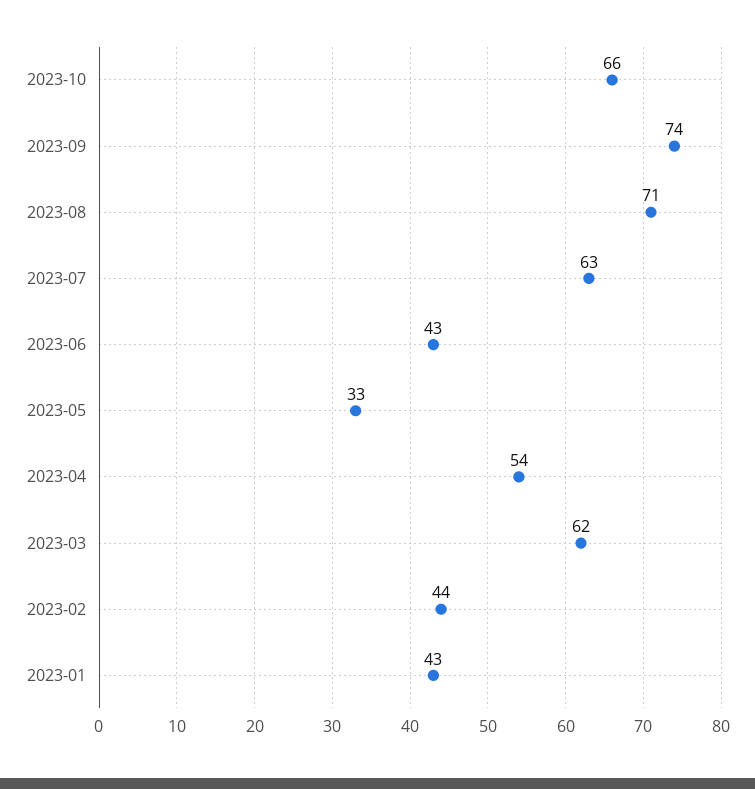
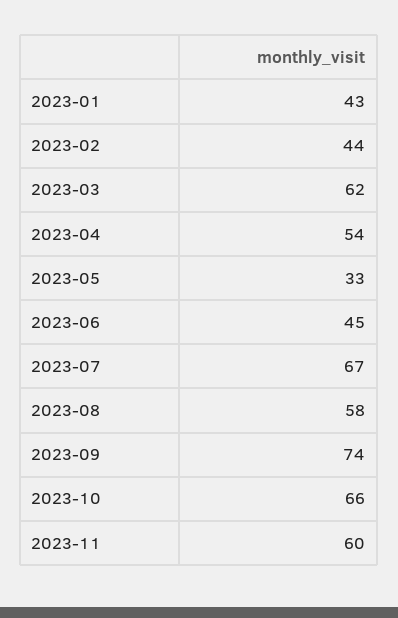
2023-08: 71 -> 58
2023-07: 63 -> 67
2023-06: 43 -> 45
2023-11: none -> 60

